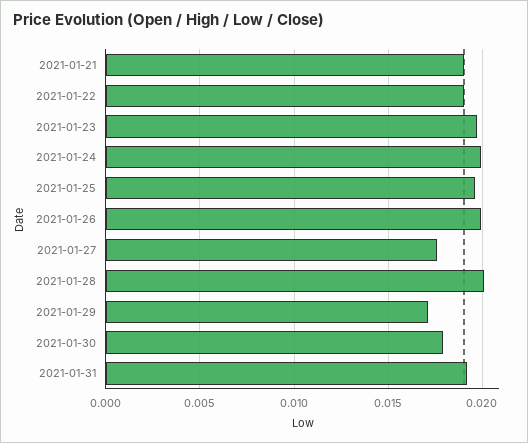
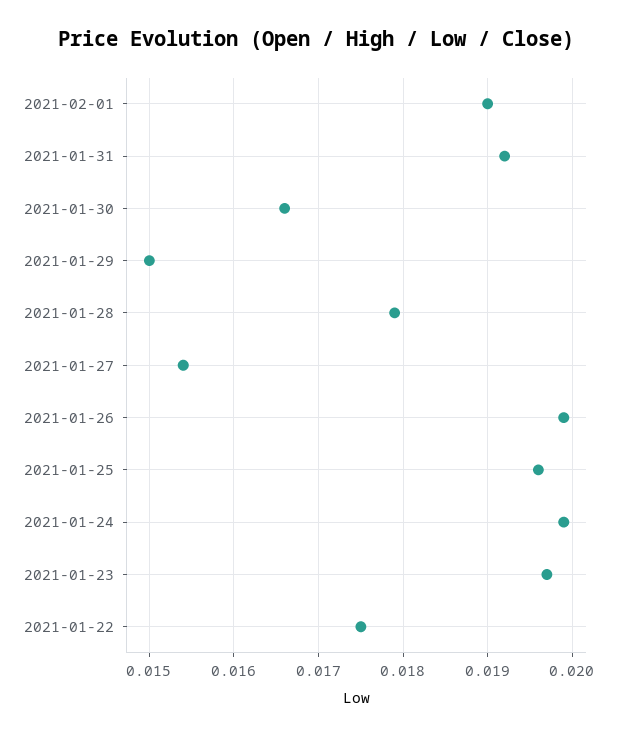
2021-01-21: 0.019 -> none
2021-01-22: 0.019 -> 0.0175
2021-01-27: 0.0175 -> 0.0154
2021-01-28: 0.02 -> 0.0179
2021-01-29: 0.017 -> 0.015
2021-01-30: 0.018 -> 0.0166
2021-02-01: none -> 0.019

